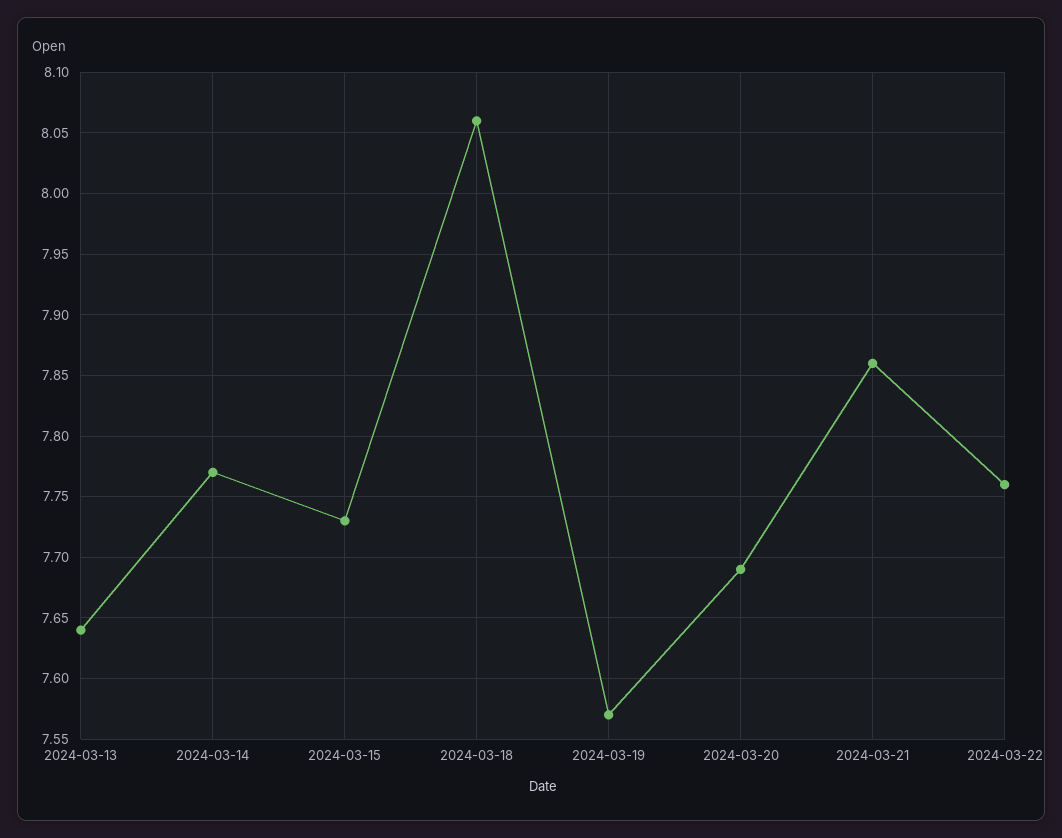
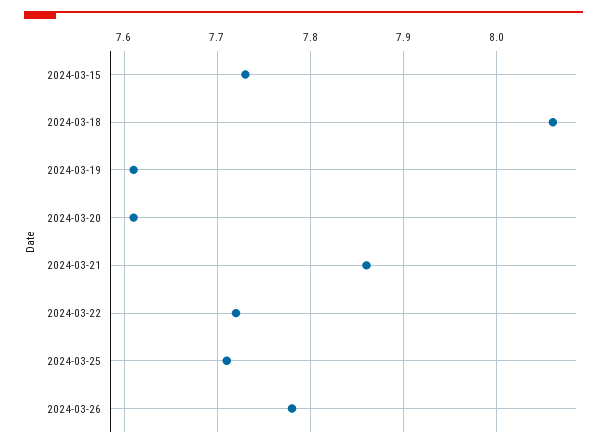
2024-03-13: 7.64 -> none
2024-03-14: 7.77 -> none
2024-03-19: 7.57 -> 7.61
2024-03-20: 7.69 -> 7.61
2024-03-22: 7.76 -> 7.72
2024-03-25: none -> 7.71
2024-03-26: none -> 7.78

